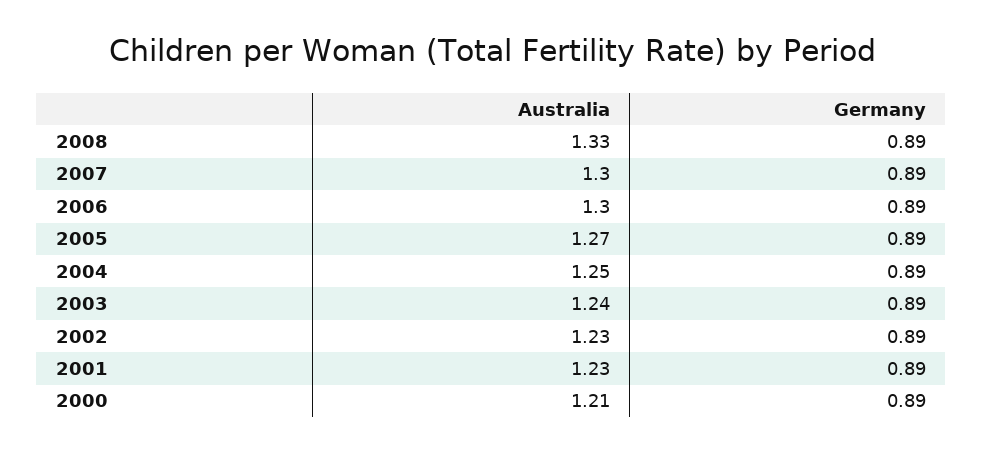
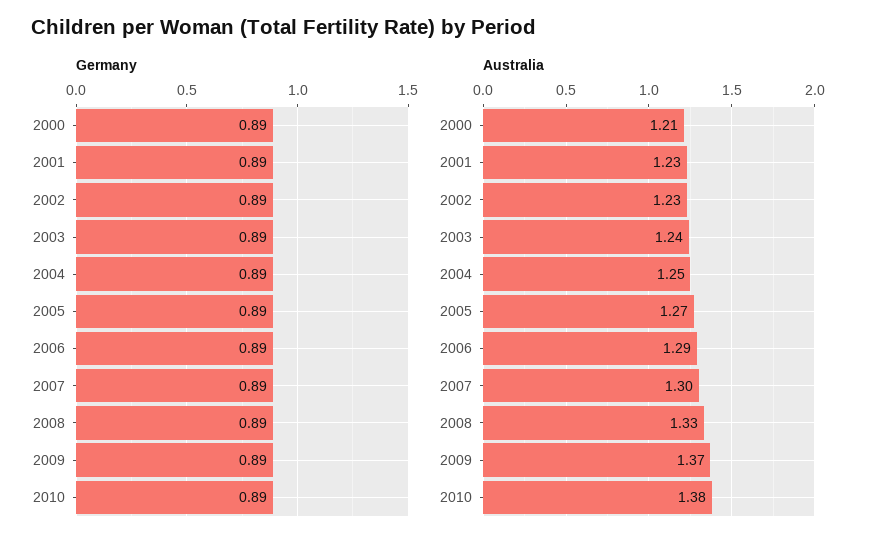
Australia, 2006: 1.3 -> 1.29
Germany, 2009: none -> 0.89
Germany, 2010: none -> 0.89
Australia, 2009: none -> 1.37
Australia, 2010: none -> 1.38

